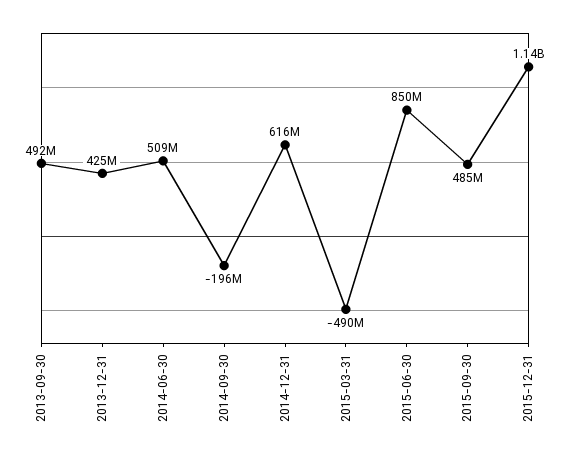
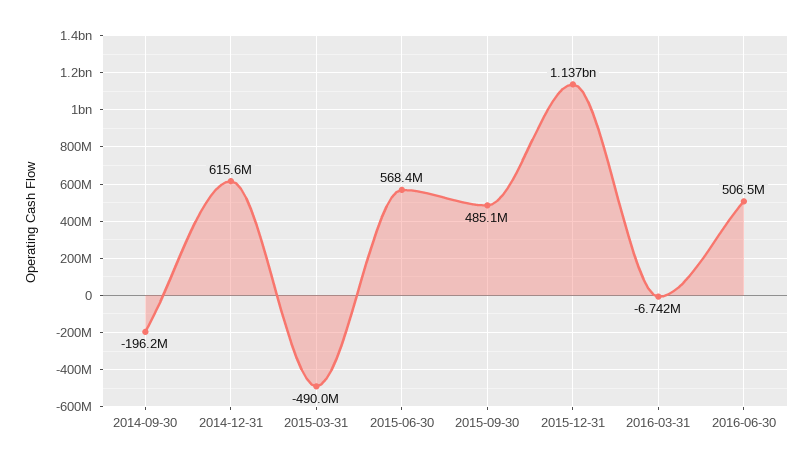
2013-09-30: 492000000 -> none
2013-12-31: 425000000 -> none
2014-06-30: 509000000 -> none
2015-06-30: 850000000 -> 568400000
2016-03-31: none -> -6742000
2016-06-30: none -> 506500000

